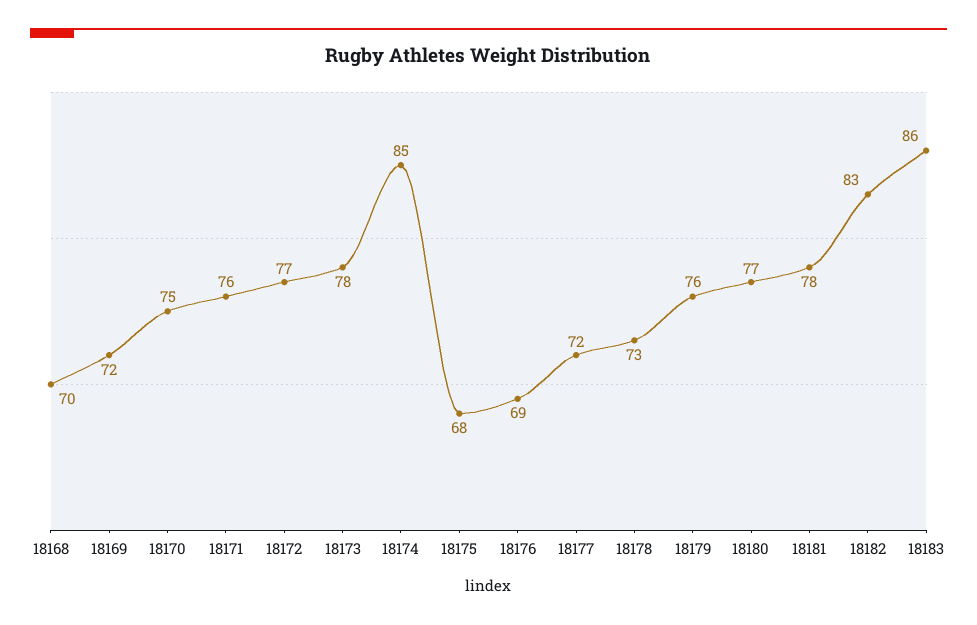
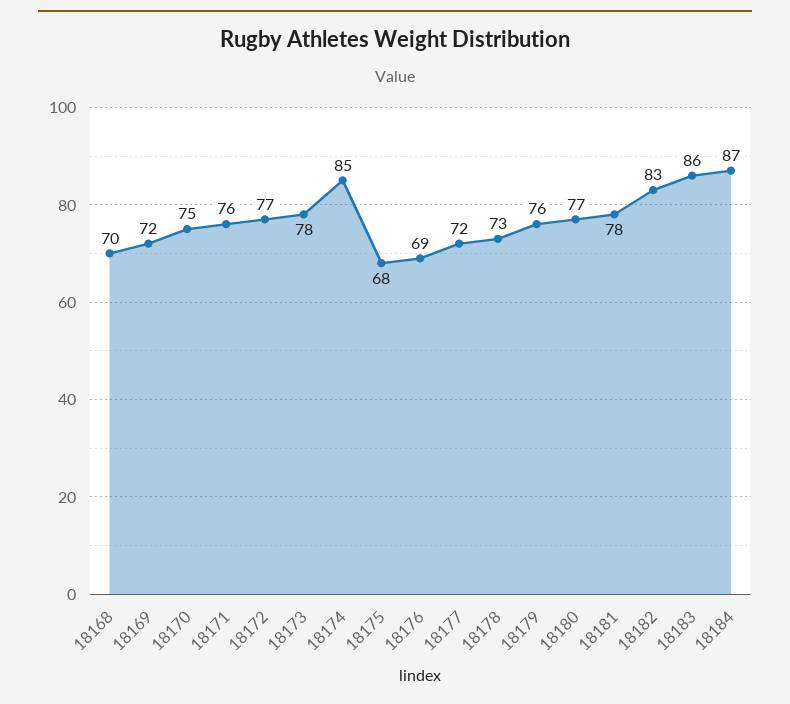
18184: none -> 87

